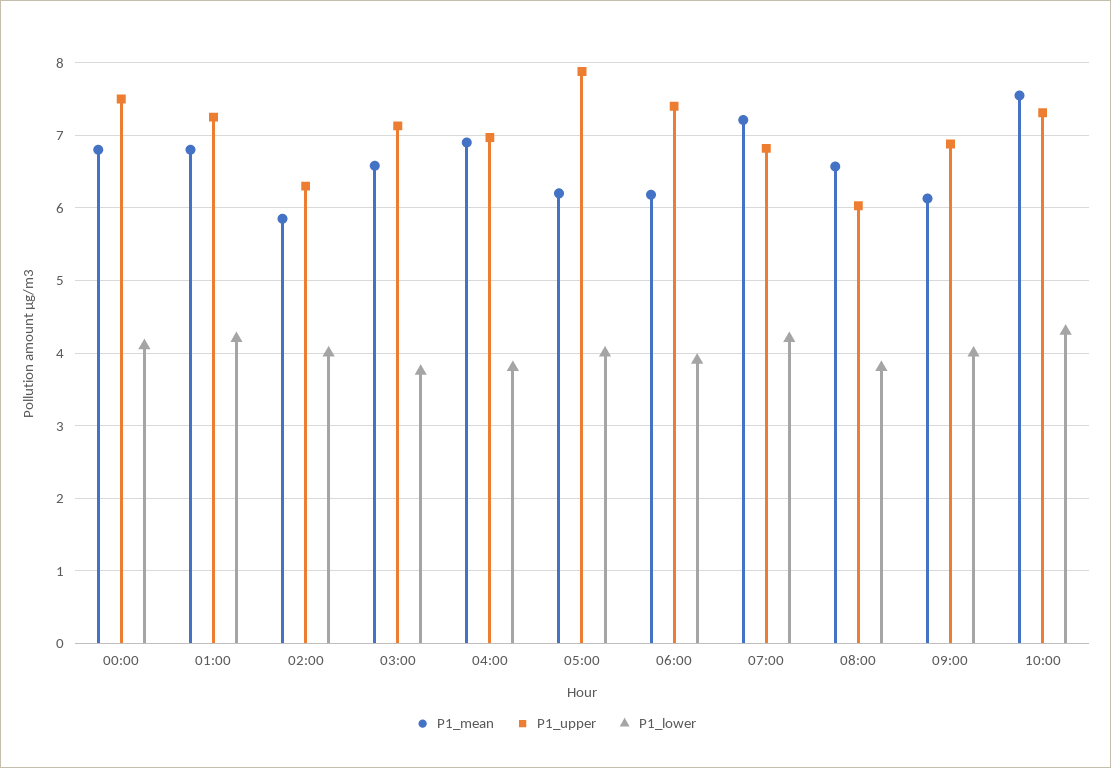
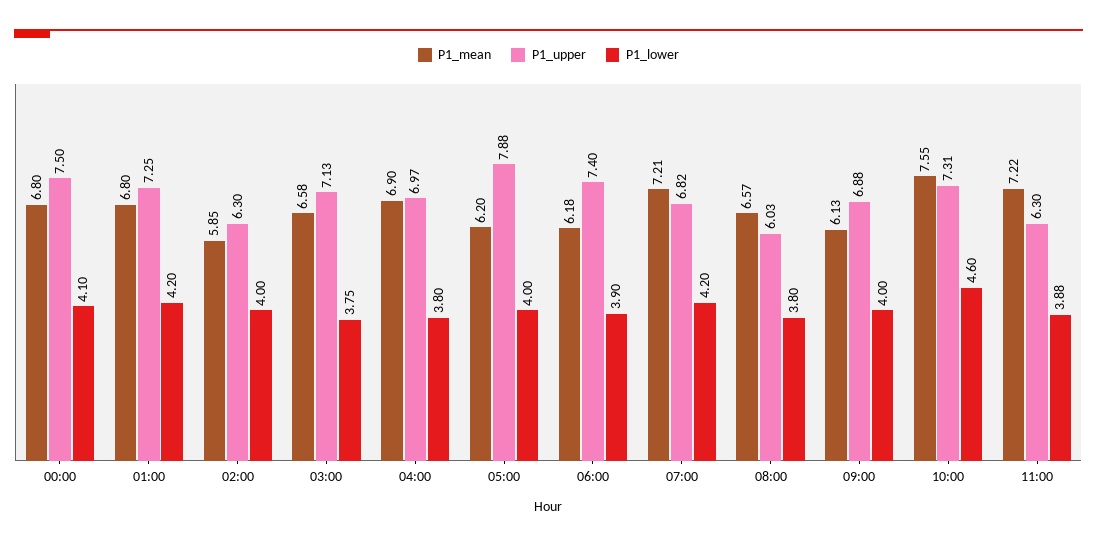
P1_lower, 10:00: 4.3 -> 4.6
P1_mean, 11:00: none -> 7.22
P1_upper, 11:00: none -> 6.3
P1_lower, 11:00: none -> 3.88

